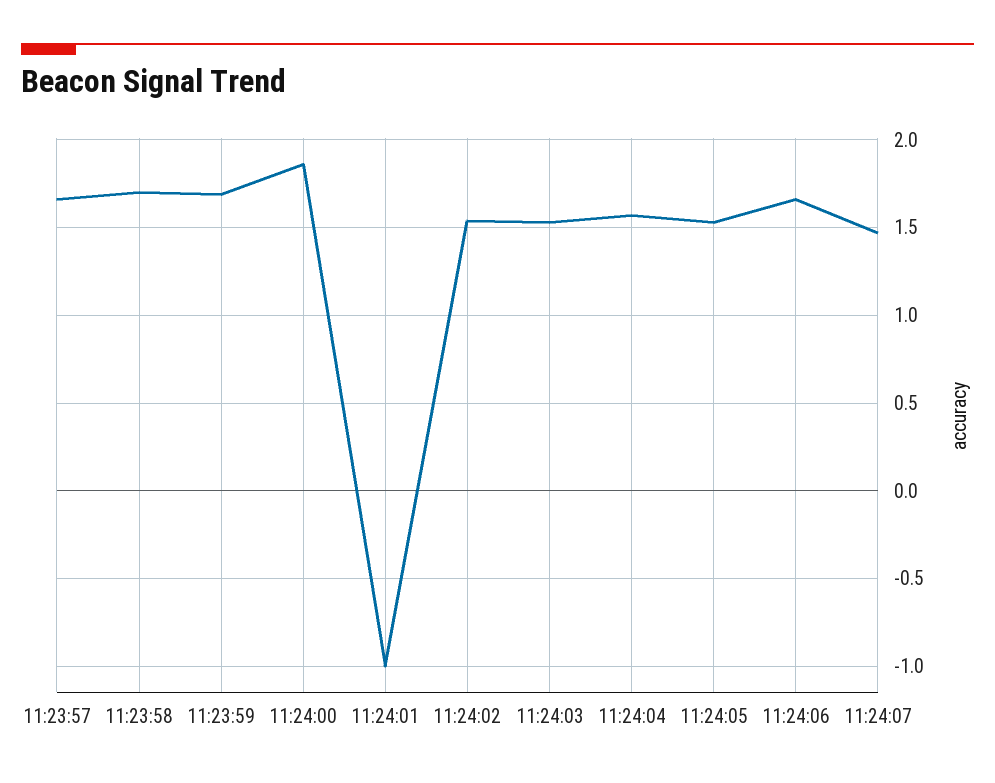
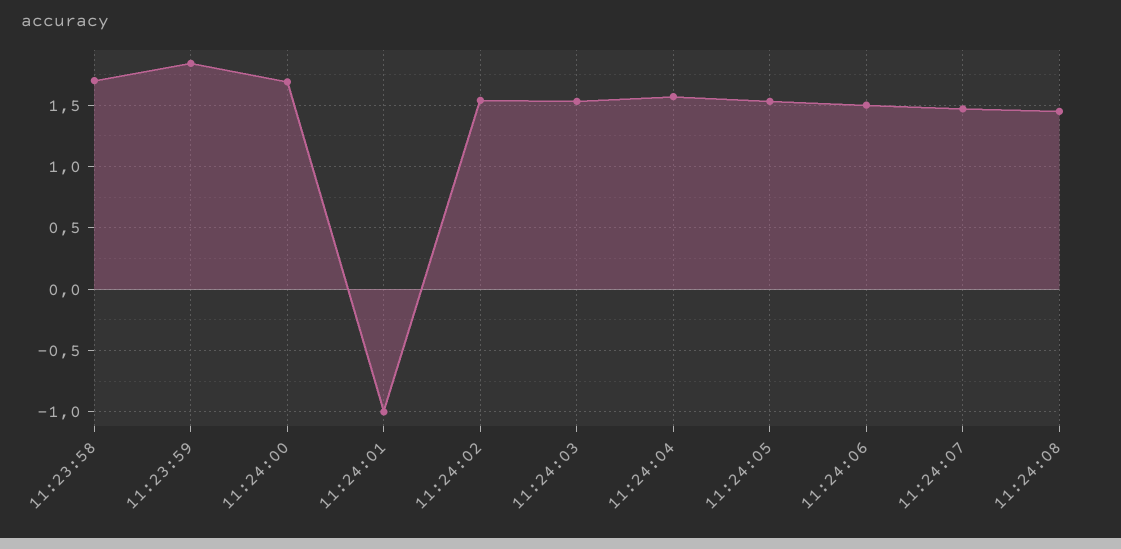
11:23:57: 1.65 -> none
11:23:59: 1.7 -> 1.85
11:24:00: 1.85 -> 1.7
11:24:06: 1.65 -> 1.5
11:24:08: none -> 1.45

